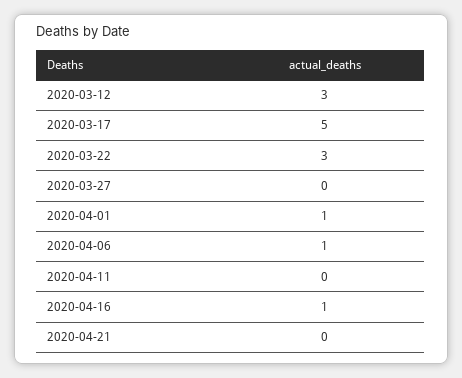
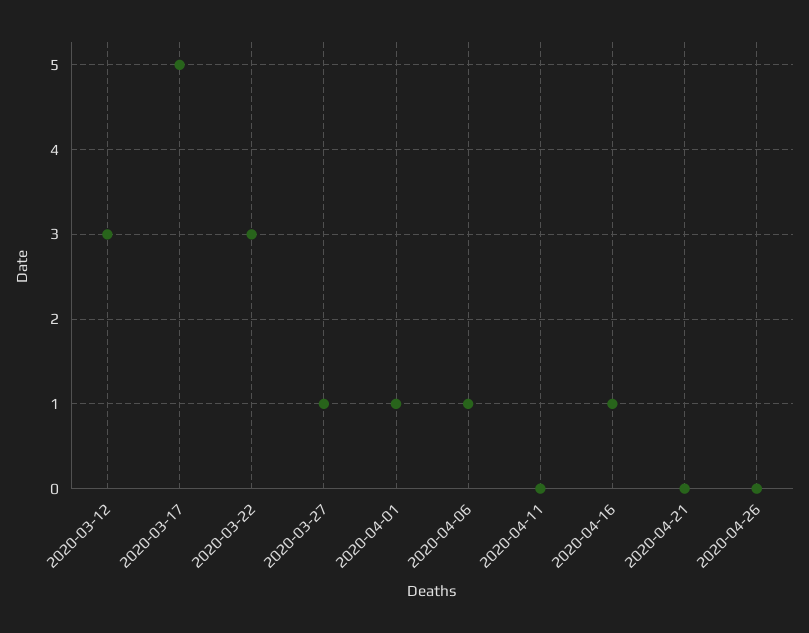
2020-03-27: 0 -> 1
2020-04-26: none -> 0

